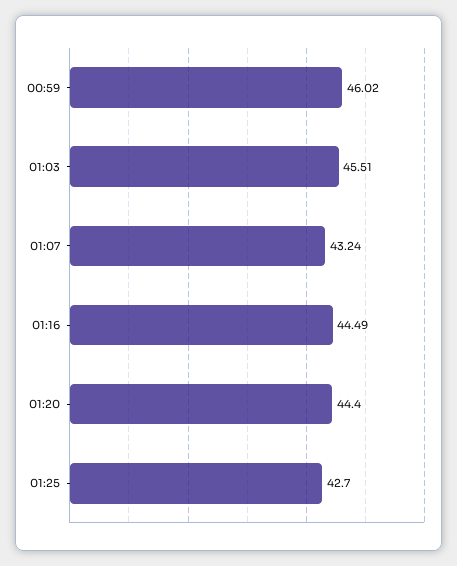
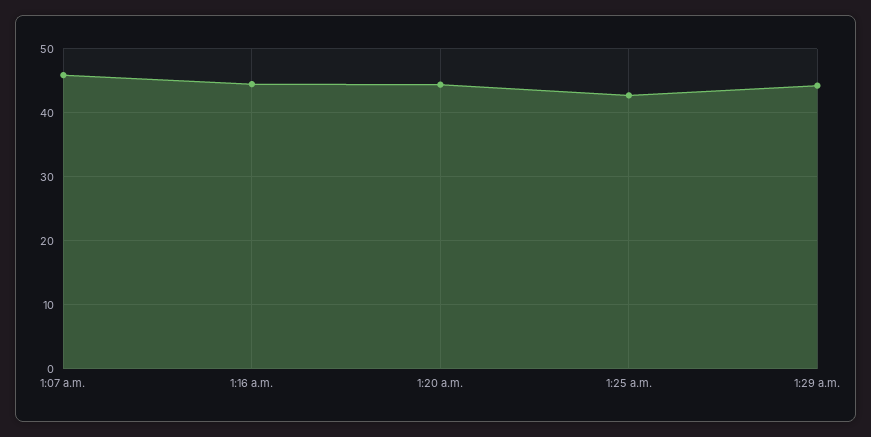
00:59: 46.02 -> none
01:03: 45.51 -> none
01:07: 43.24 -> 46
1:29 a.m.: none -> 44

